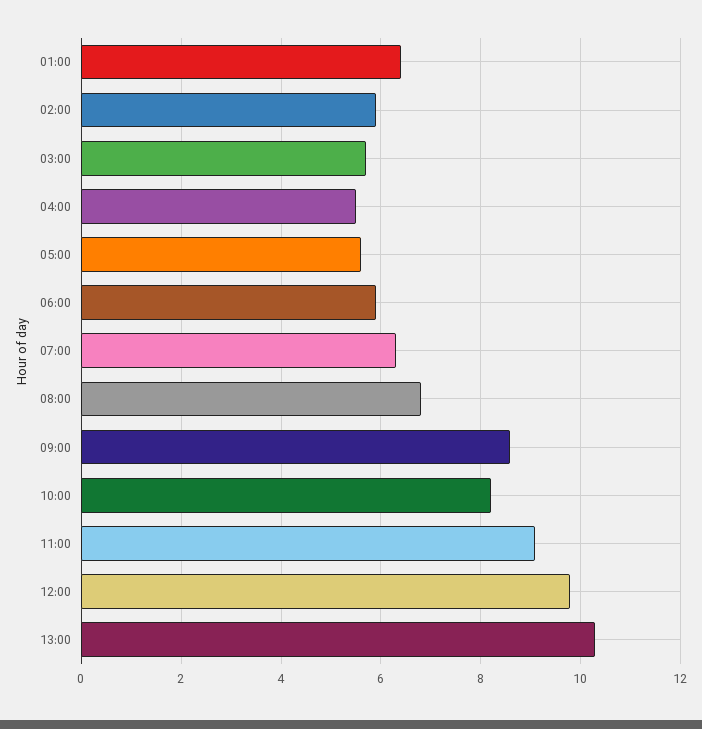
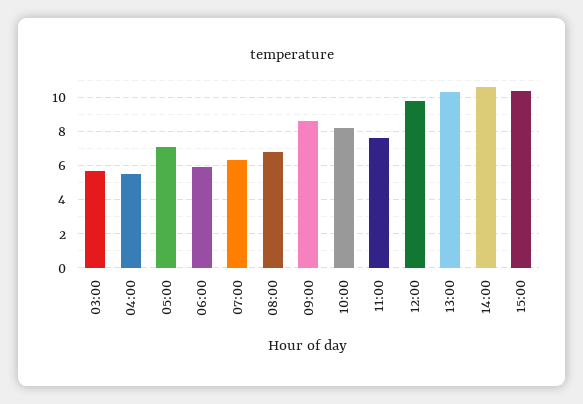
01:00: 6.5 -> none
02:00: 6 -> none
05:00: 5.5 -> 7
11:00: 9 -> 7.5
14:00: none -> 10.5
15:00: none -> 10.5

